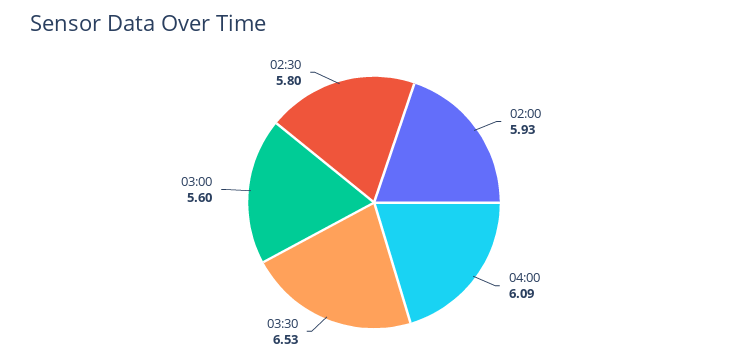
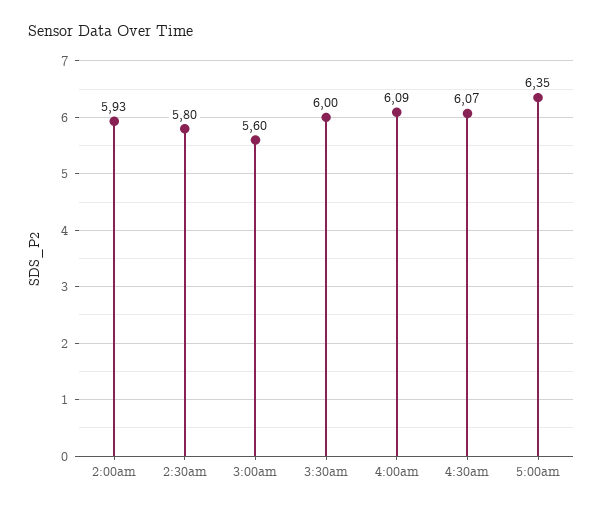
03:30: 6.53 -> 6
4:30am: none -> 6.07
5:00am: none -> 6.35

